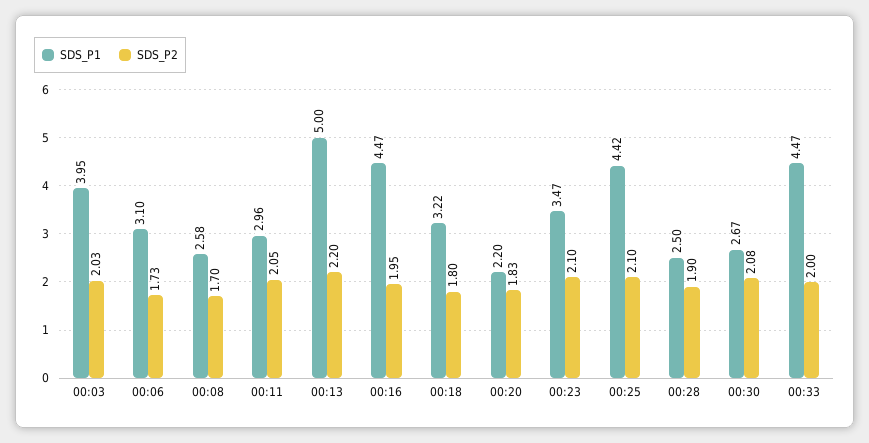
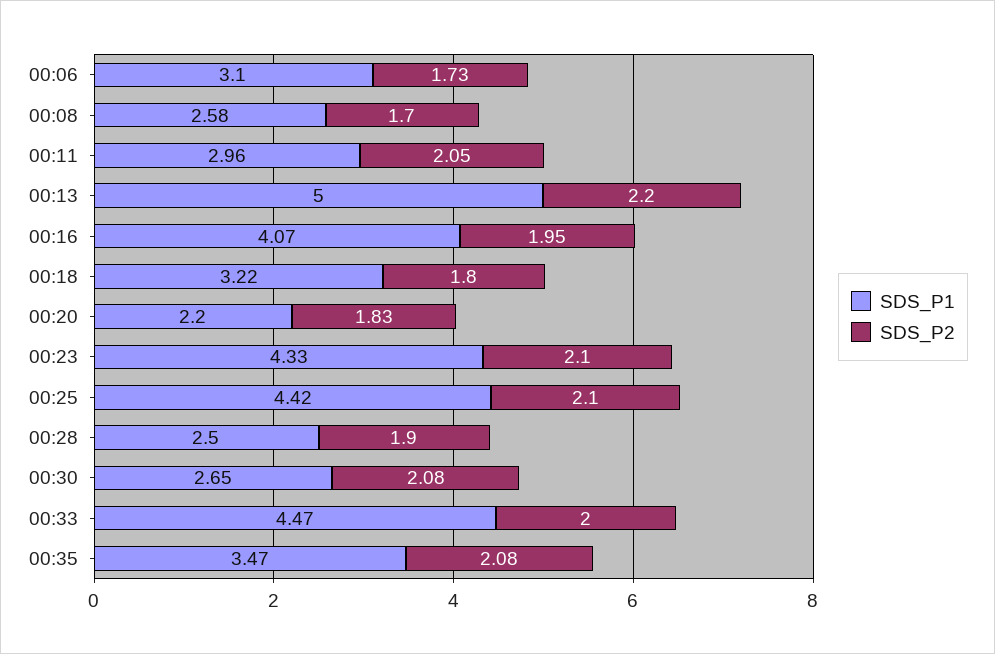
SDS_P1, 00:03: 3.95 -> none
SDS_P2, 00:03: 2.03 -> none
SDS_P1, 00:16: 4.47 -> 4.07
SDS_P1, 00:23: 3.47 -> 4.33
SDS_P1, 00:30: 2.67 -> 2.65
SDS_P1, 00:35: none -> 3.47
SDS_P2, 00:35: none -> 2.08

